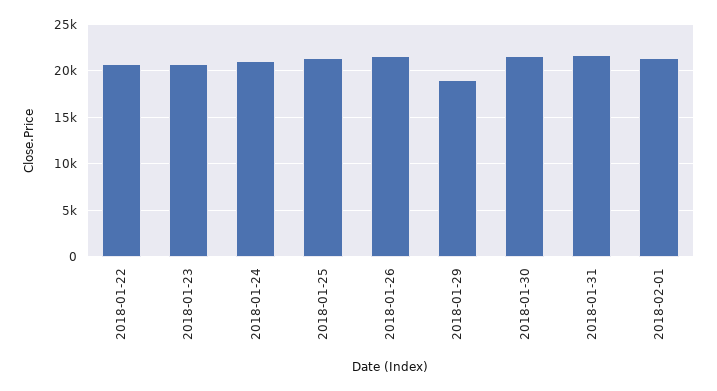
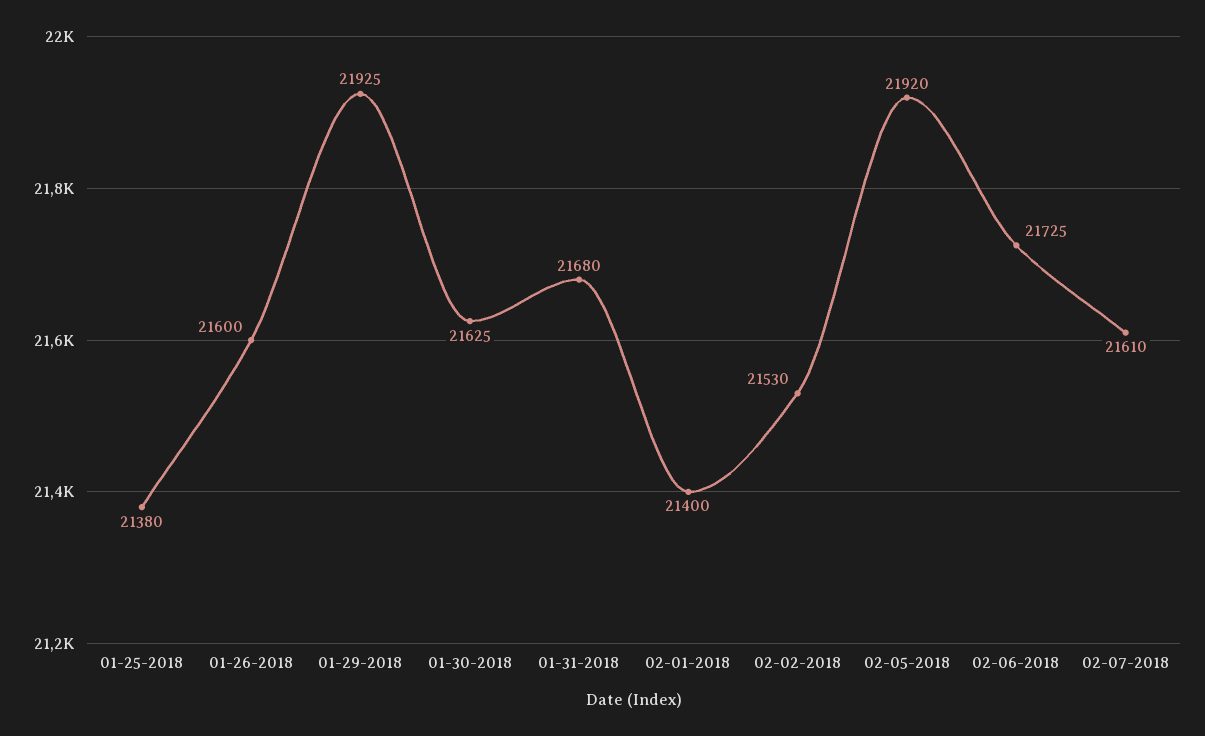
2018-01-22: 21000 -> none
2018-01-23: 21000 -> none
2018-01-24: 21000 -> none
2018-01-29: 19000 -> 21925
02-02-2018: none -> 21530
02-05-2018: none -> 21920
02-06-2018: none -> 21725
02-07-2018: none -> 21610

